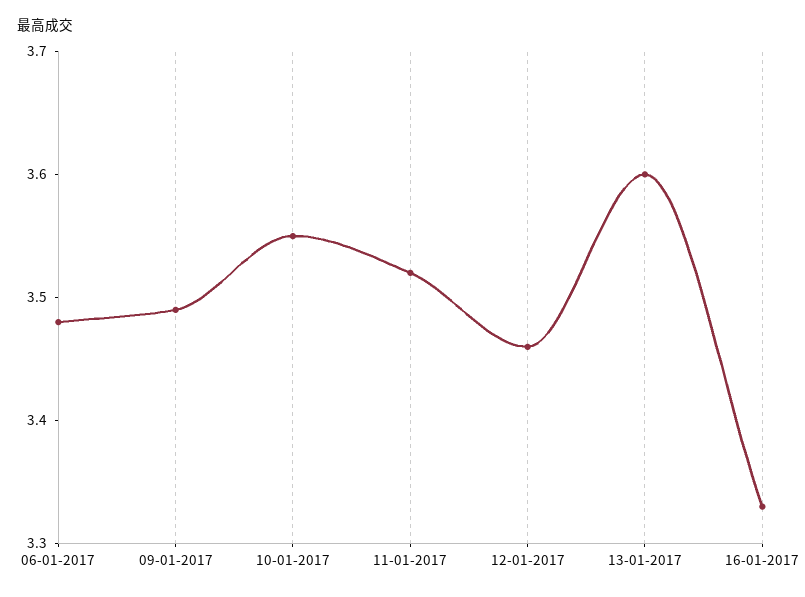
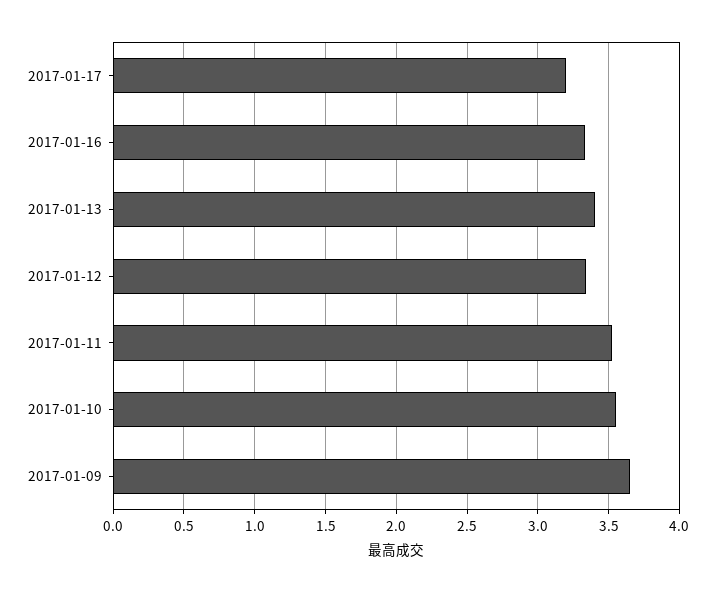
06-01-2017: 3.48 -> none
09-01-2017: 3.49 -> 3.65
12-01-2017: 3.46 -> 3.35
13-01-2017: 3.6 -> 3.4
2017-01-17: none -> 3.2

